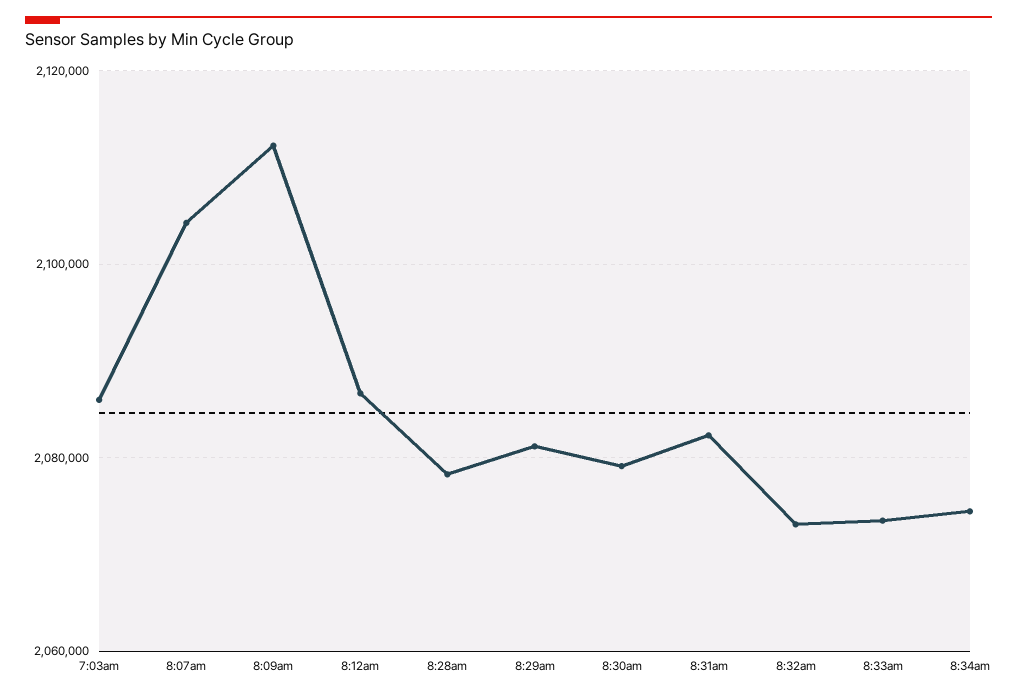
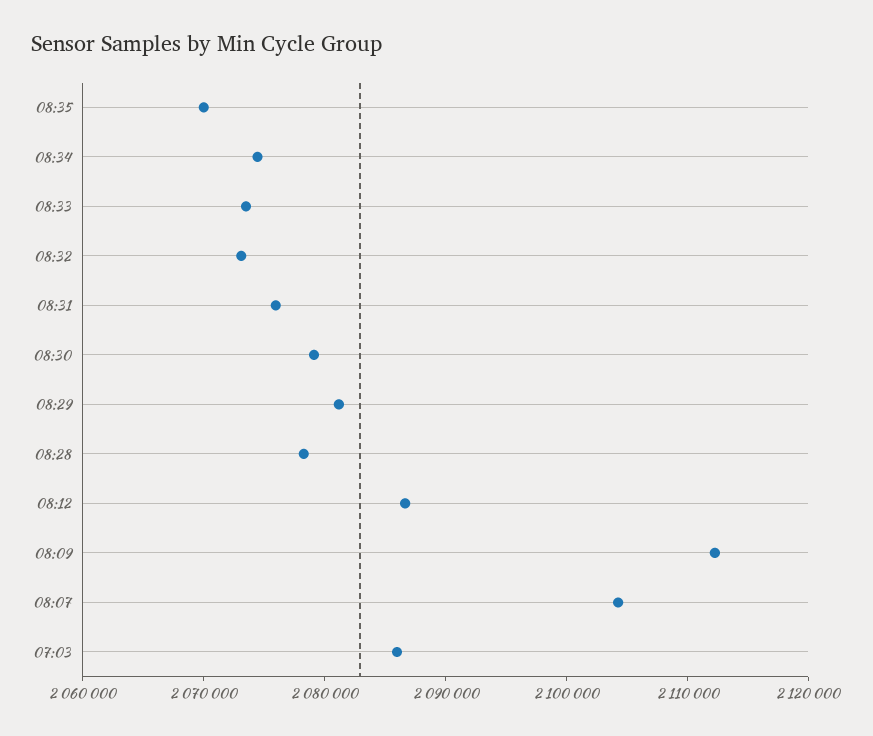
8:31am: 2082000 -> 2076000
08:35: none -> 2070000

